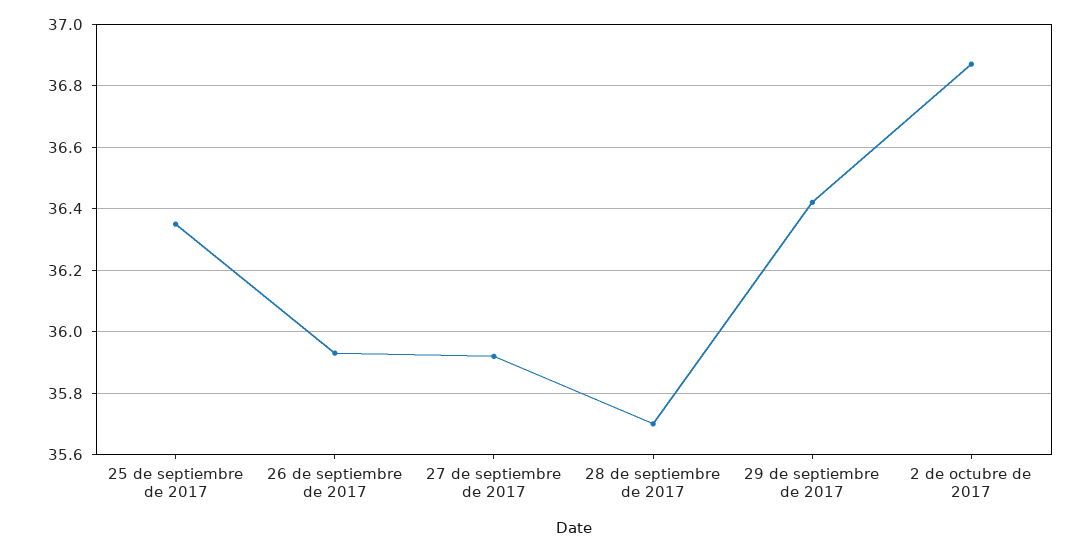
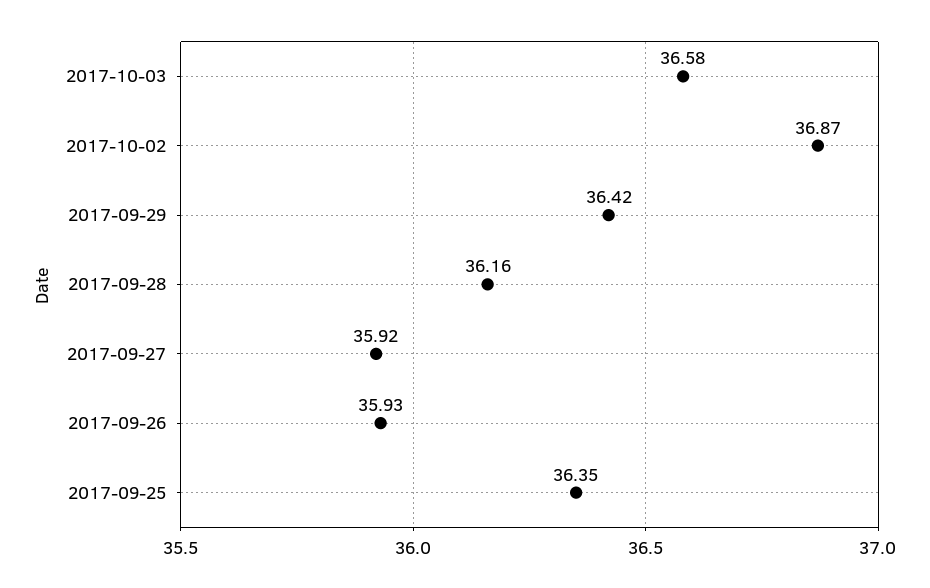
28 de septiembre de 2017: 35.7 -> 36.16
2017-10-03: none -> 36.58

